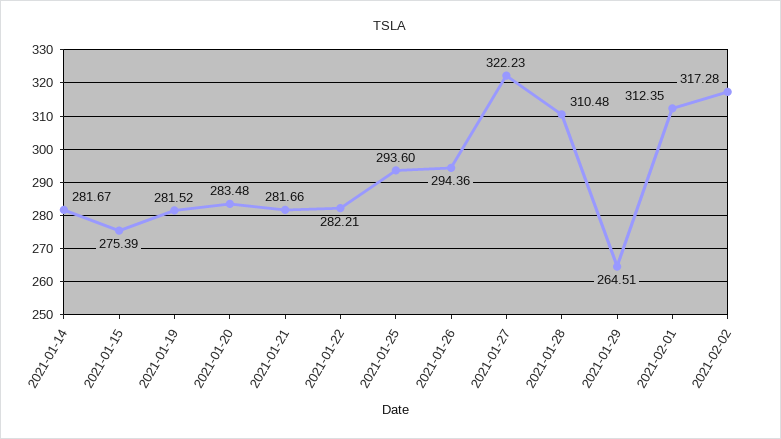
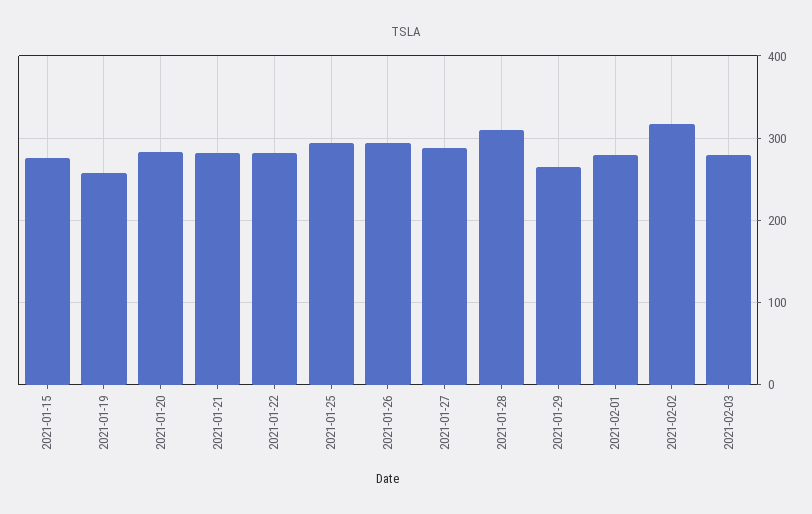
2021-01-14: 281.67 -> none
2021-01-19: 281.52 -> 260
2021-01-27: 322.23 -> 290
2021-02-01: 312.35 -> 280
2021-02-03: none -> 280

